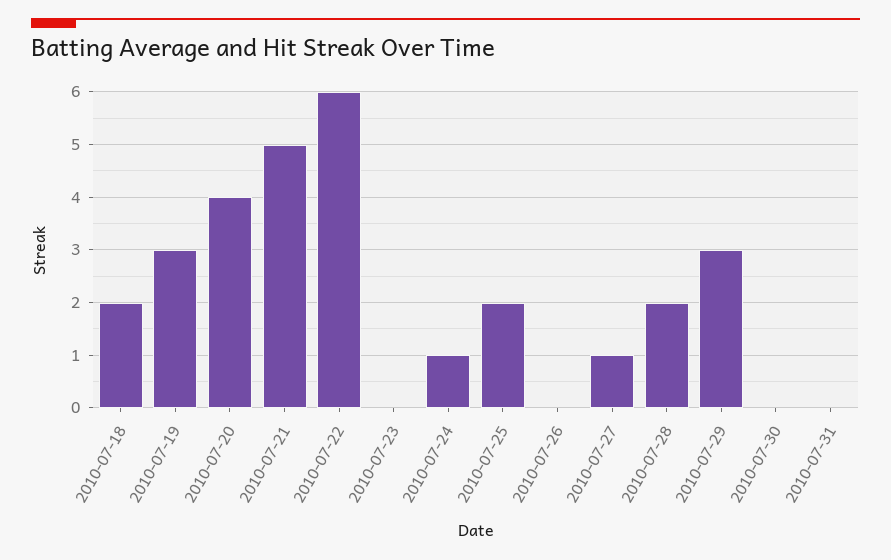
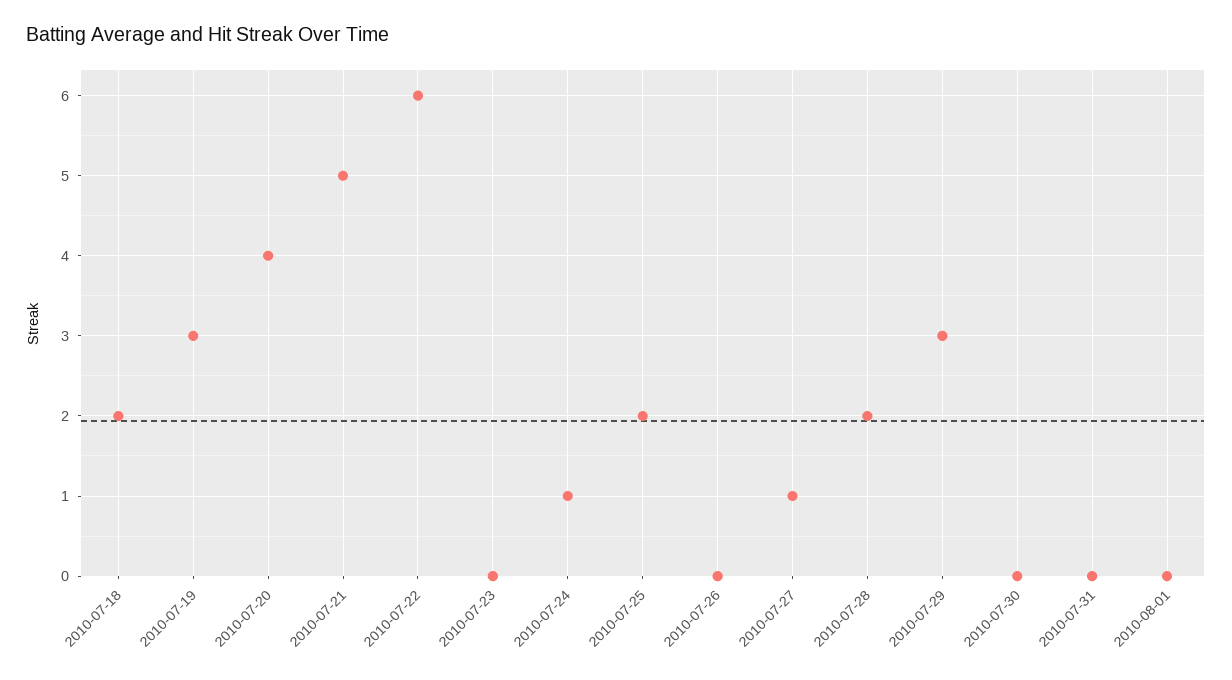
2010-08-01: none -> 0

